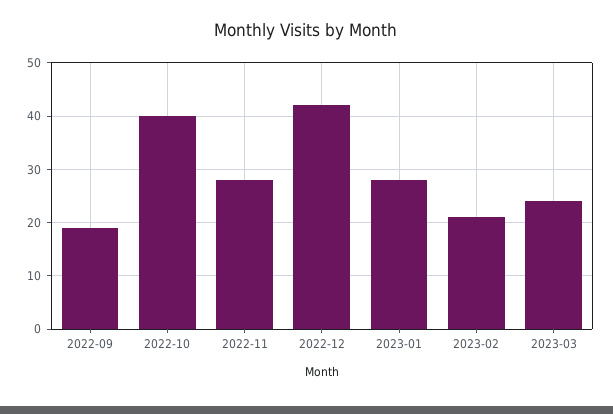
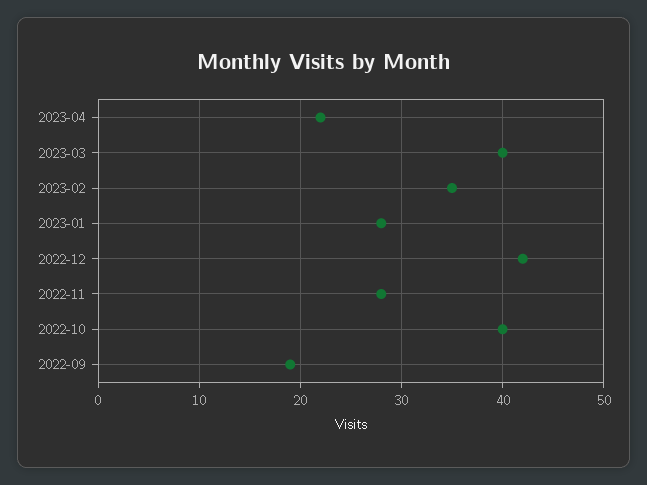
2023-02: 20 -> 35
2023-03: 25 -> 40
2023-04: none -> 22

